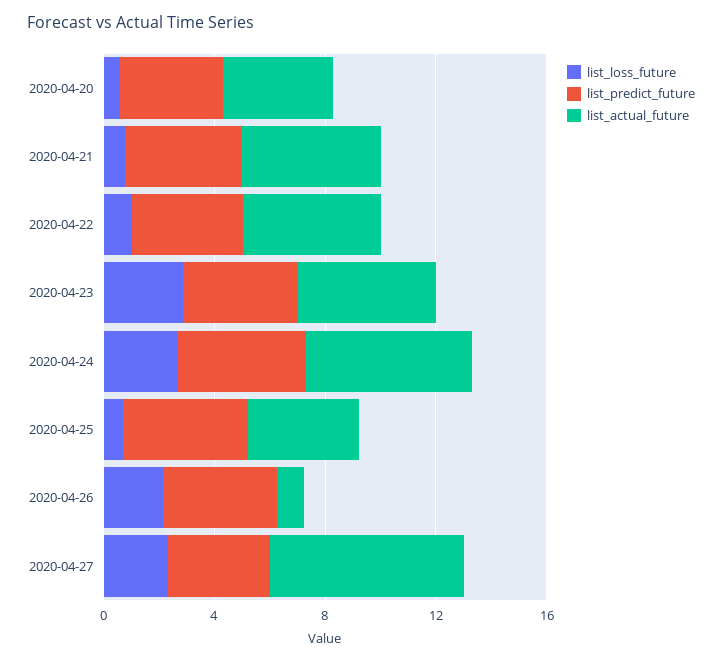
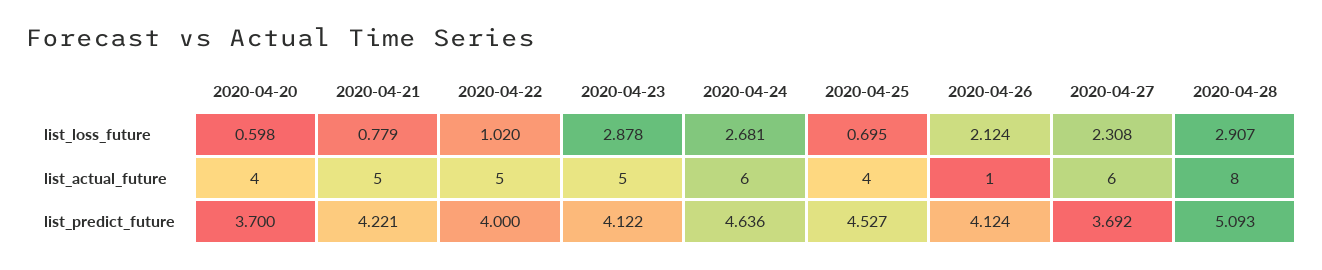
list_actual_future, 2020-04-27: 7 -> 6
list_loss_future, 2020-04-28: none -> 2.907
list_actual_future, 2020-04-28: none -> 8
list_predict_future, 2020-04-28: none -> 5.093

